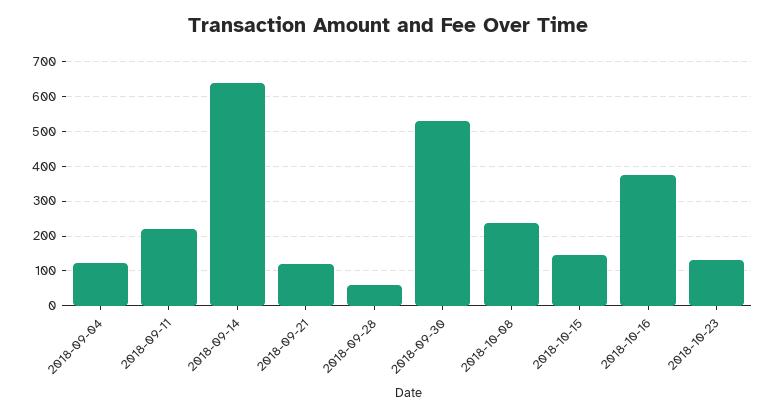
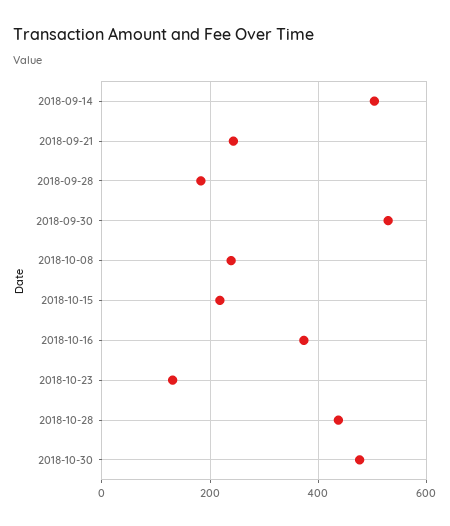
2018-09-04: 120 -> none
2018-09-11: 220 -> none
2018-09-14: 640 -> 500
2018-09-21: 120 -> 240
2018-09-28: 60 -> 180
2018-10-15: 140 -> 220
2018-10-28: none -> 440
2018-10-30: none -> 480

